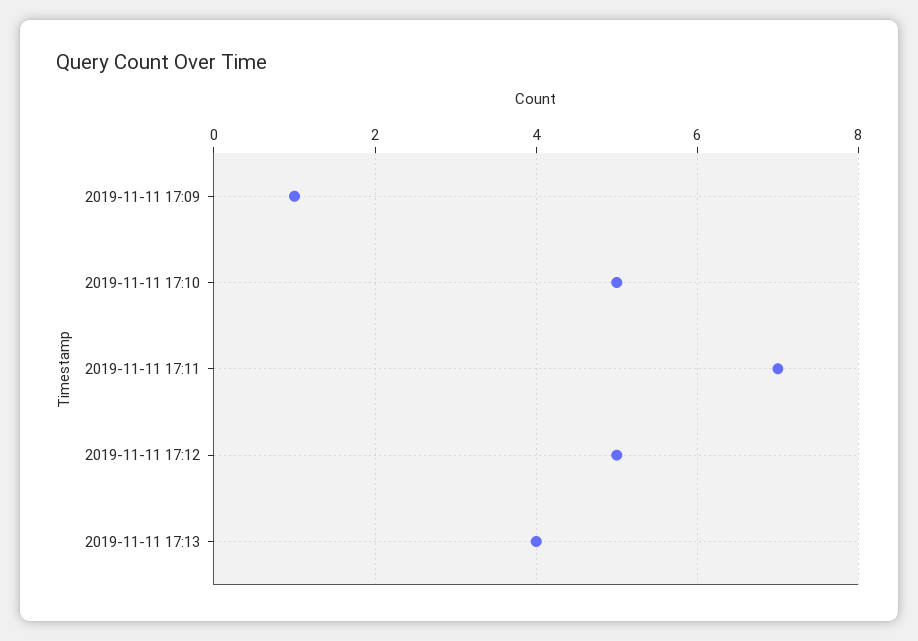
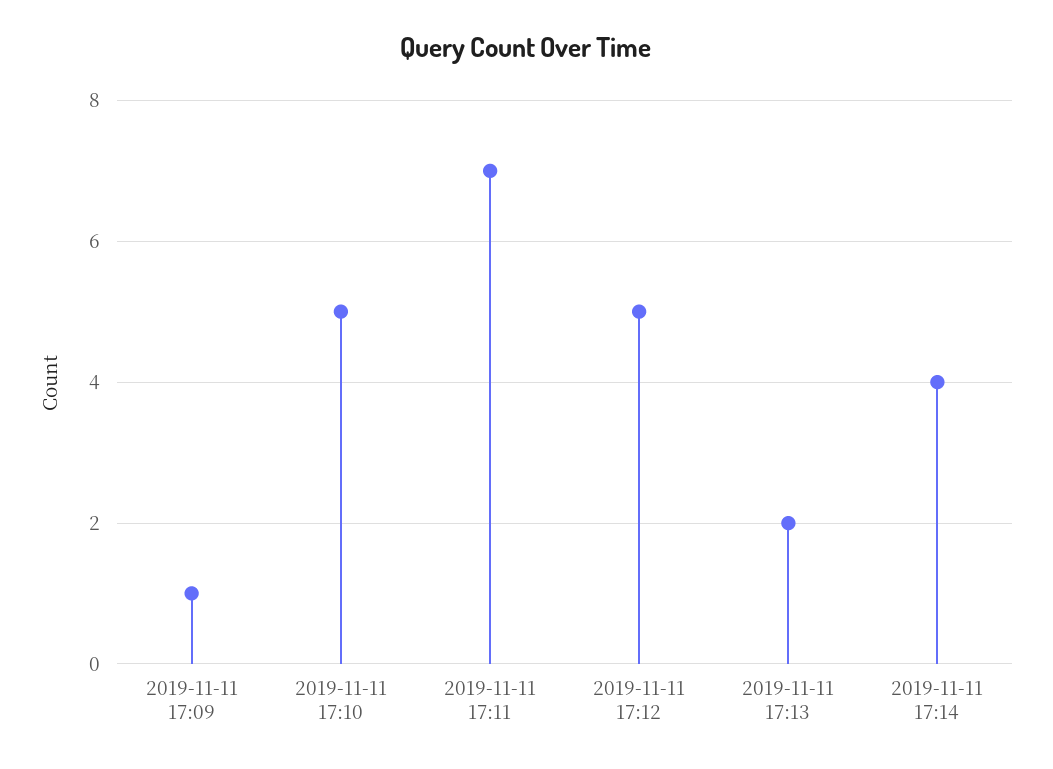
2019-11-11 17:13: 4 -> 2
2019-11-11 17:14: none -> 4

